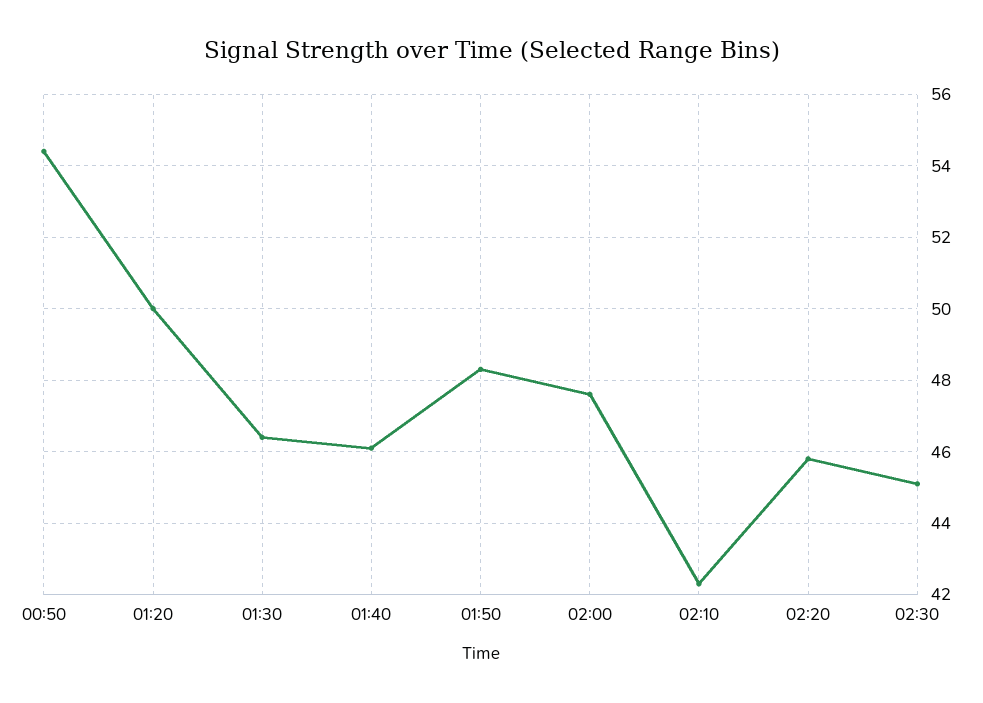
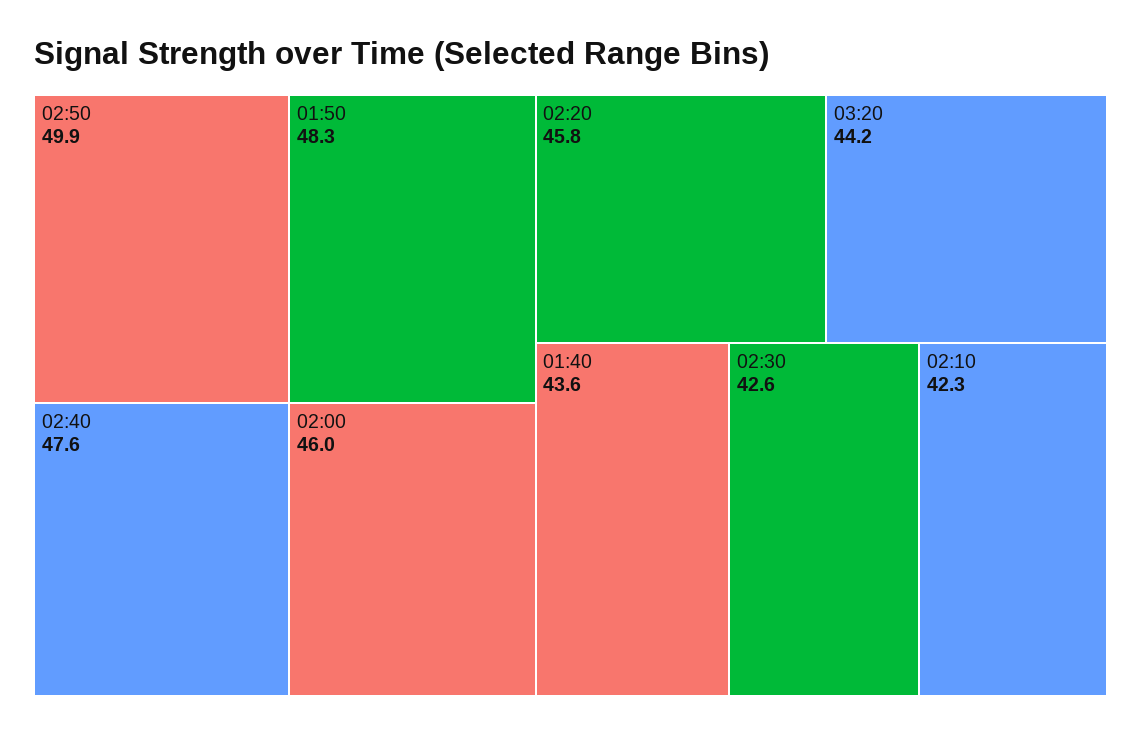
00:50: 54.5 -> none
01:20: 50 -> none
01:30: 46.5 -> none
01:40: 46 -> 43.6
02:00: 47.5 -> 46
02:30: 45 -> 42.6
02:50: none -> 49.9
02:40: none -> 47.6
03:20: none -> 44.2

